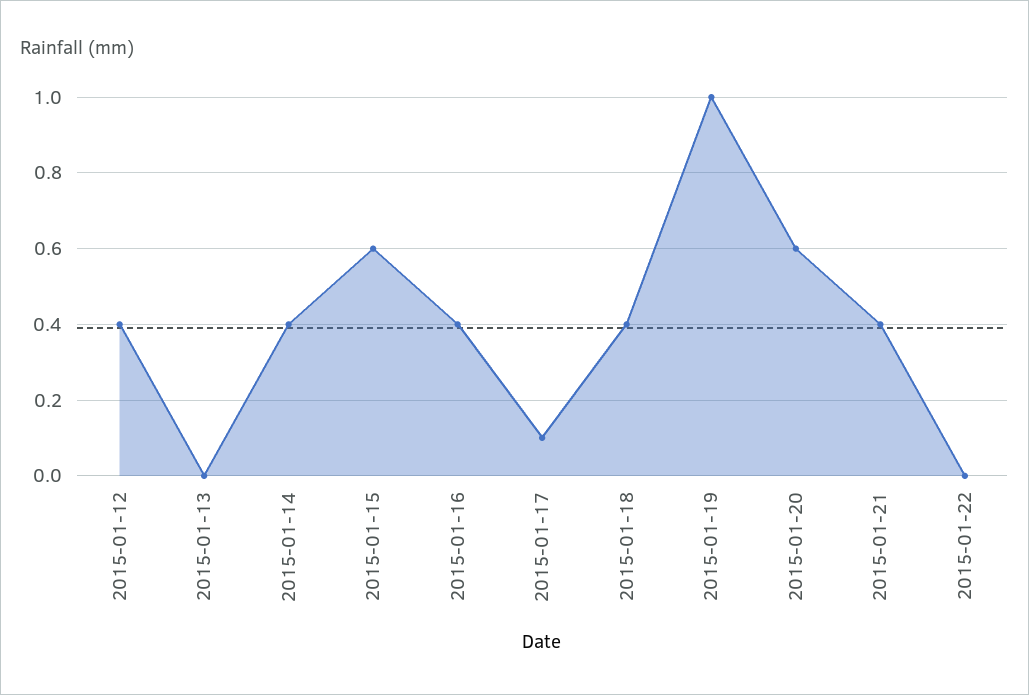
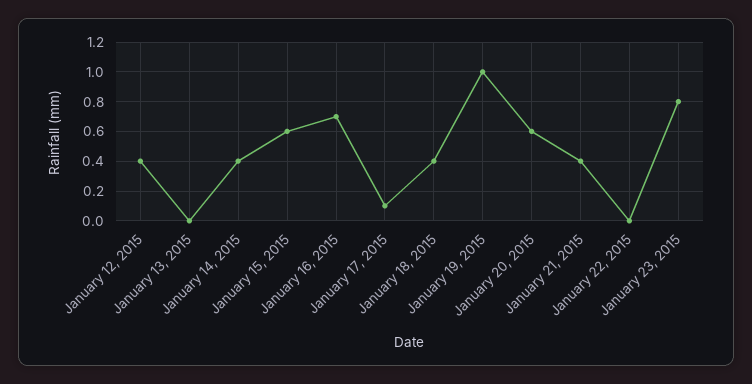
2015-01-16: 0.4 -> 0.7
January 23, 2015: none -> 0.8

